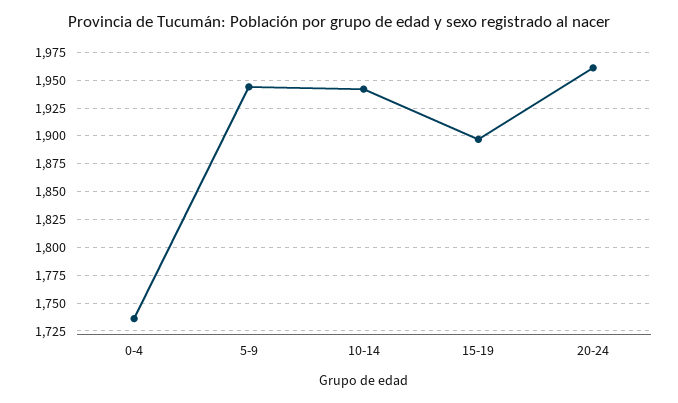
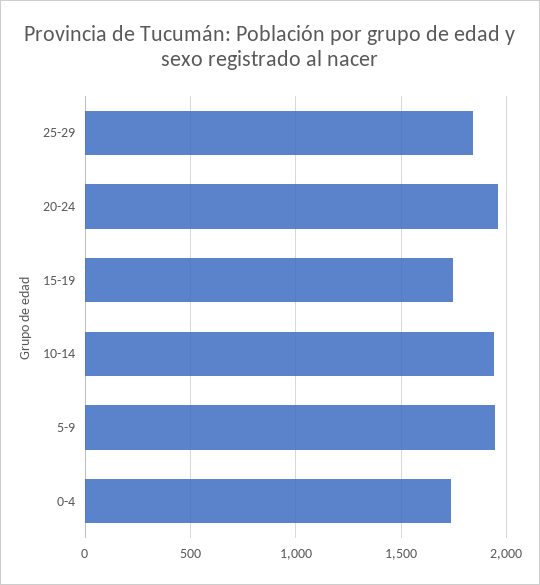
15-19: 1900 -> 1750
25-29: none -> 1850

